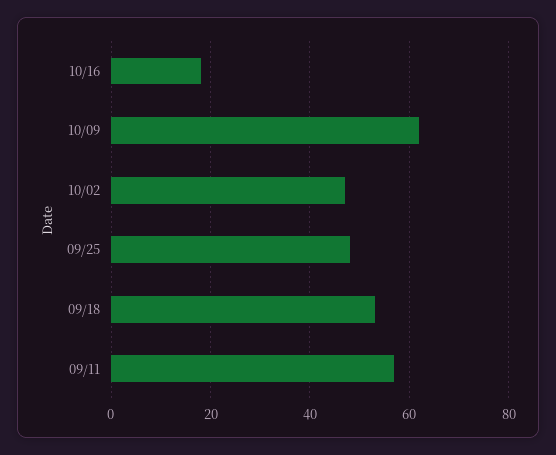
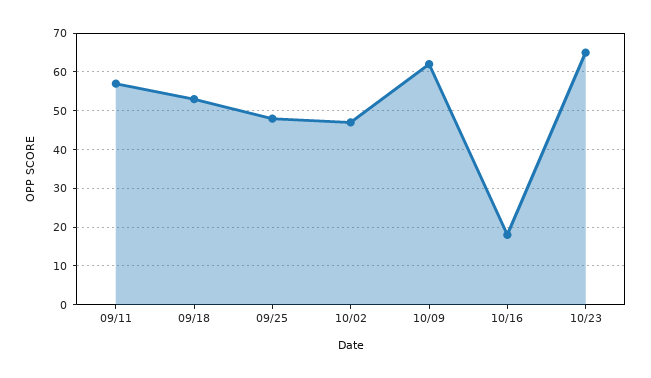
10/23: none -> 65

